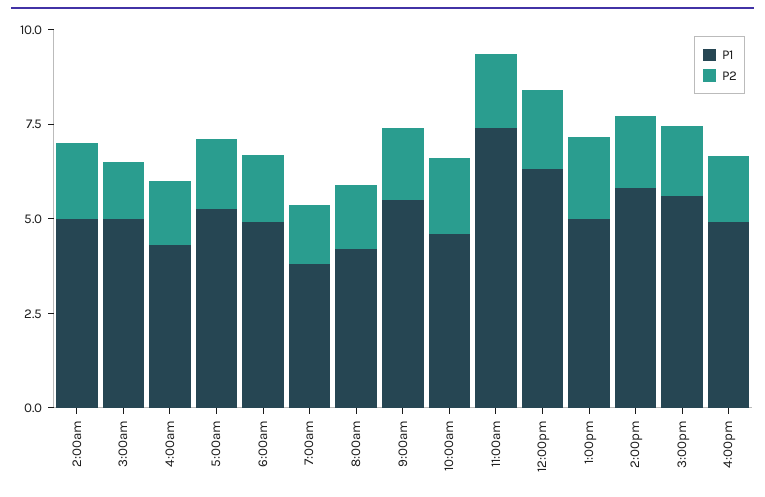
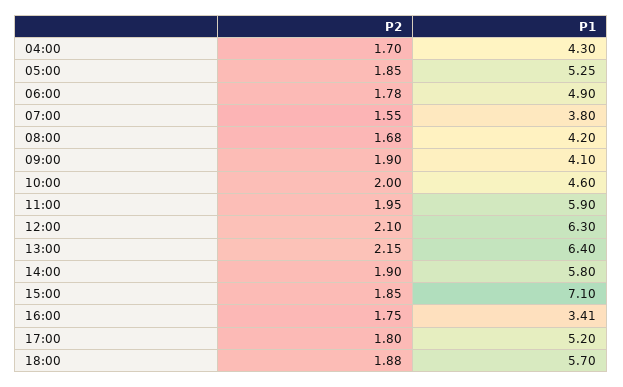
P1, 2:00am: 5 -> none
P2, 2:00am: 2 -> none
P1, 3:00am: 5 -> none
P2, 3:00am: 1.5 -> none
P1, 9:00am: 5.5 -> 4.1
P1, 11:00am: 7.5 -> 5.9
P1, 1:00pm: 5 -> 6.4
P1, 3:00pm: 5.5 -> 7.1
P1, 4:00pm: 5 -> 3.41
P2, 17:00: none -> 1.8
P1, 17:00: none -> 5.2
P2, 18:00: none -> 1.88
P1, 18:00: none -> 5.7

